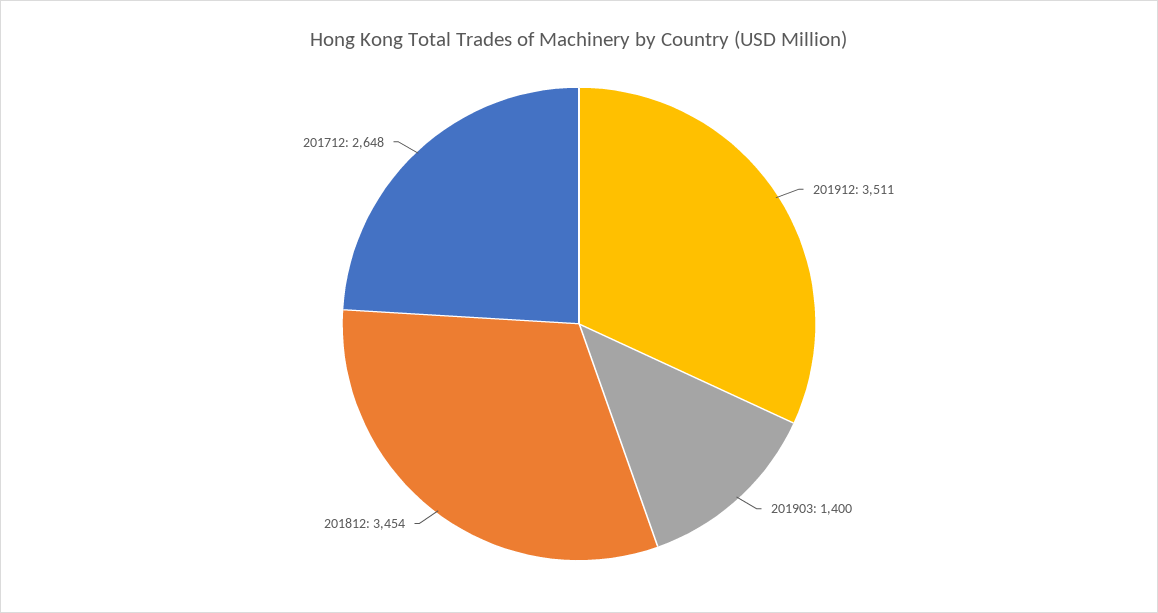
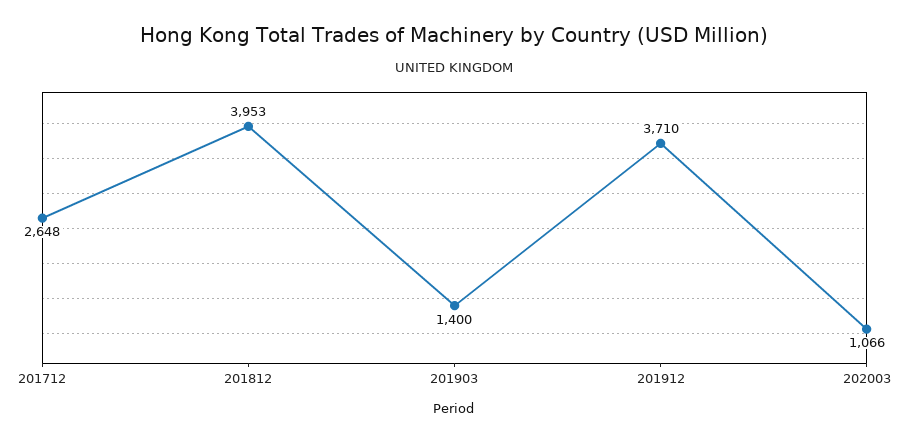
201912: 3511 -> 3710
201812: 3454 -> 3953
202003: none -> 1066

